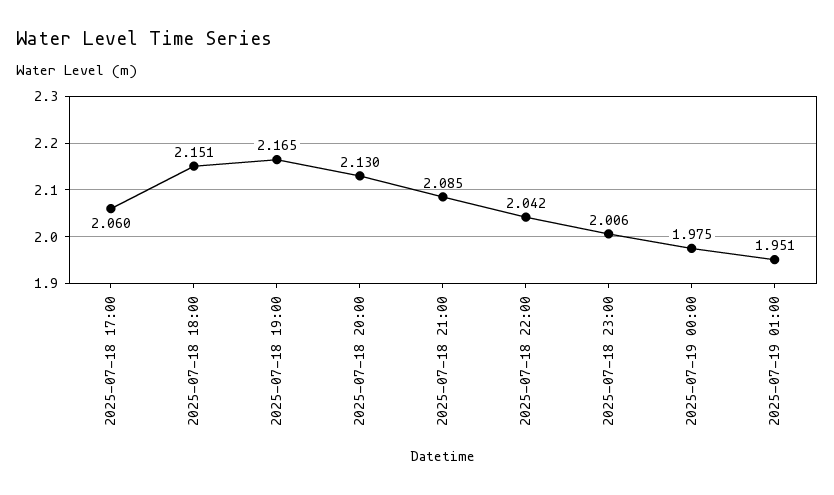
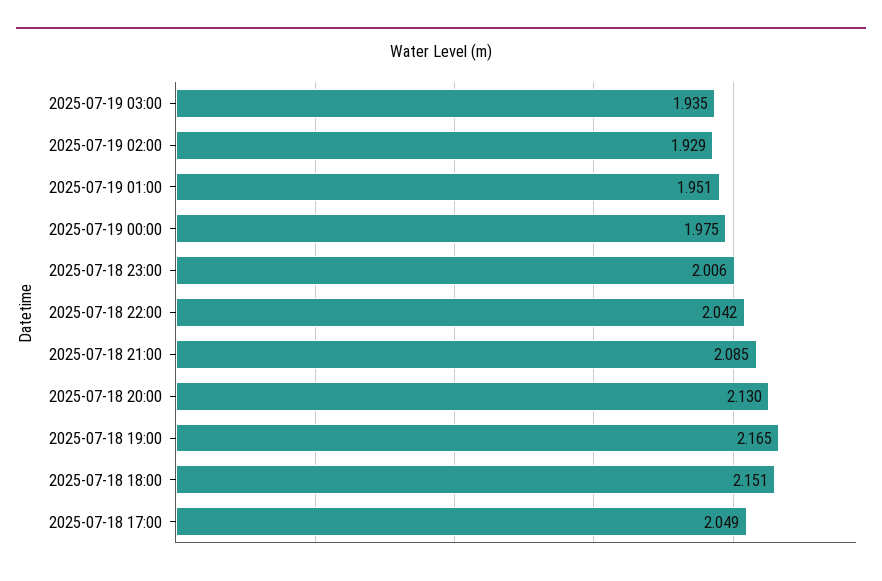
2025-07-18 17:00: 2.06 -> 2.049
2025-07-19 03:00: none -> 1.935
2025-07-19 02:00: none -> 1.929

